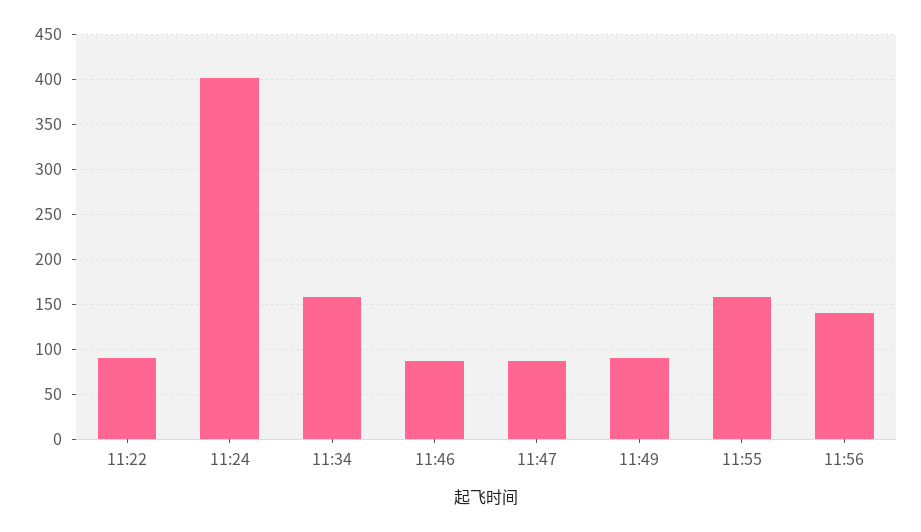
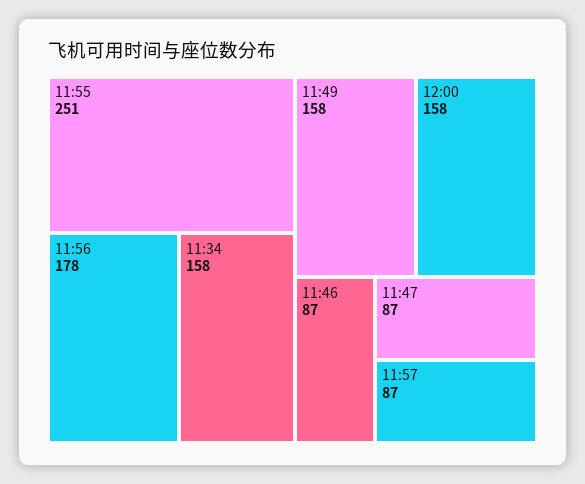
11:22: 90 -> none
11:24: 400 -> none
11:49: 90 -> 158
11:55: 160 -> 251
11:56: 140 -> 178
12:00: none -> 158
11:57: none -> 87

